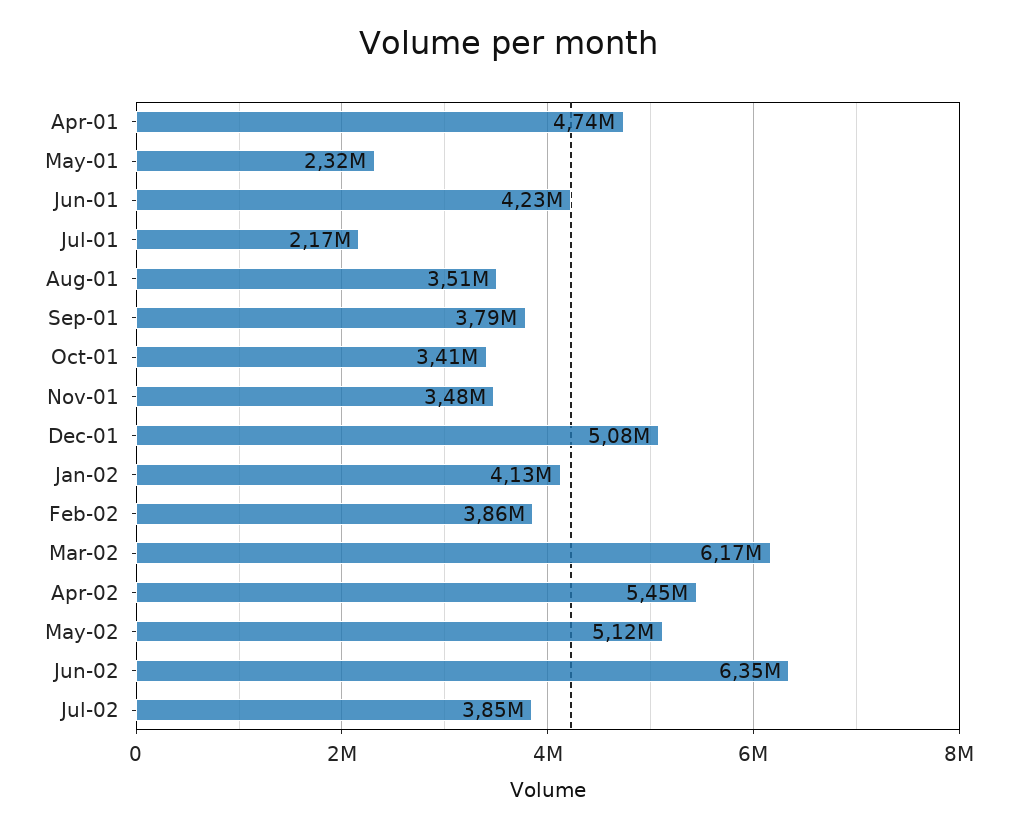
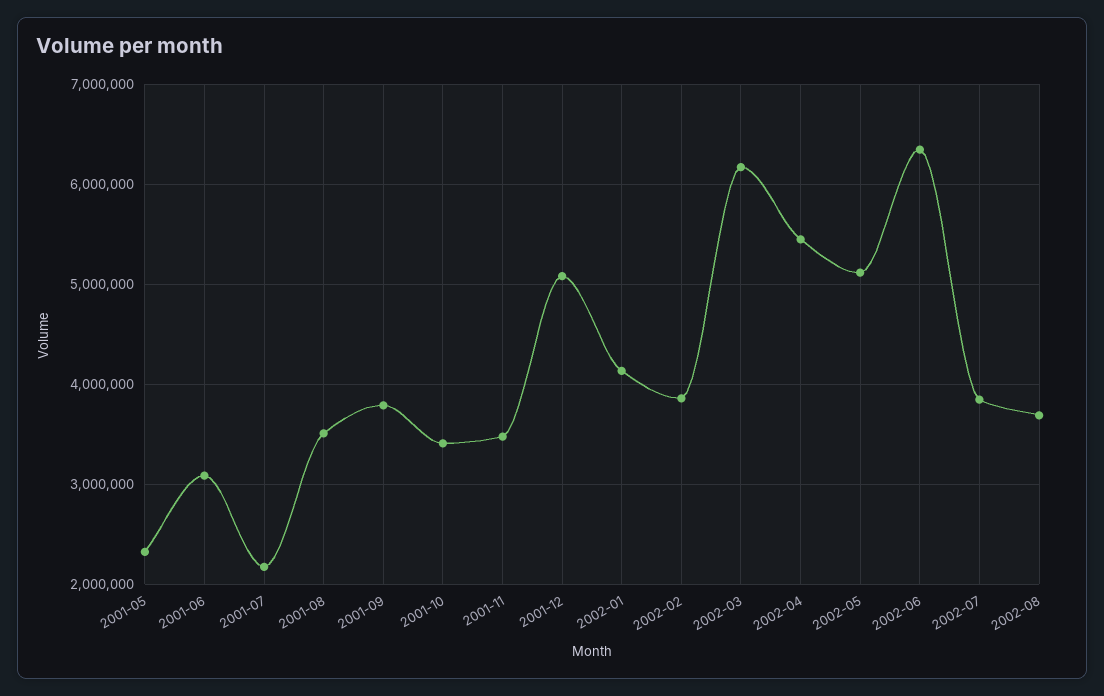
Apr-01: 4740000 -> none
Jun-01: 4230000 -> 3100000
2002-08: none -> 3700000

